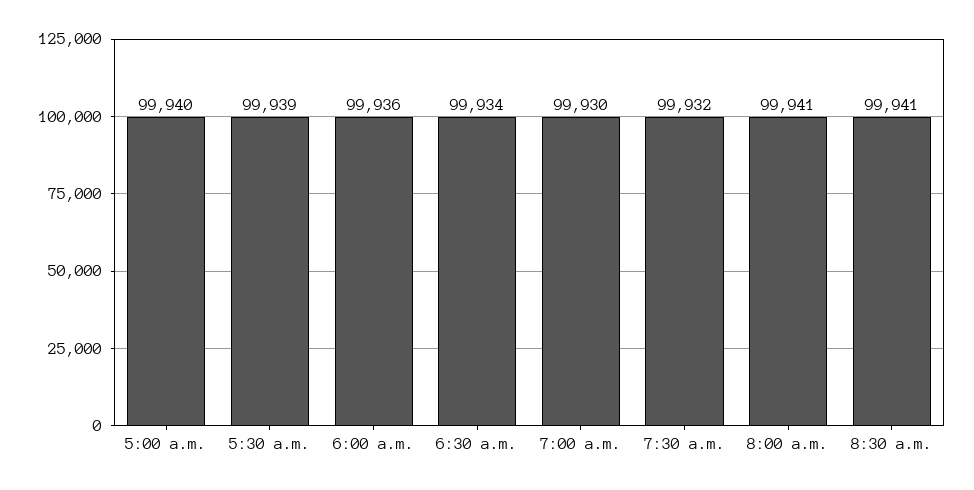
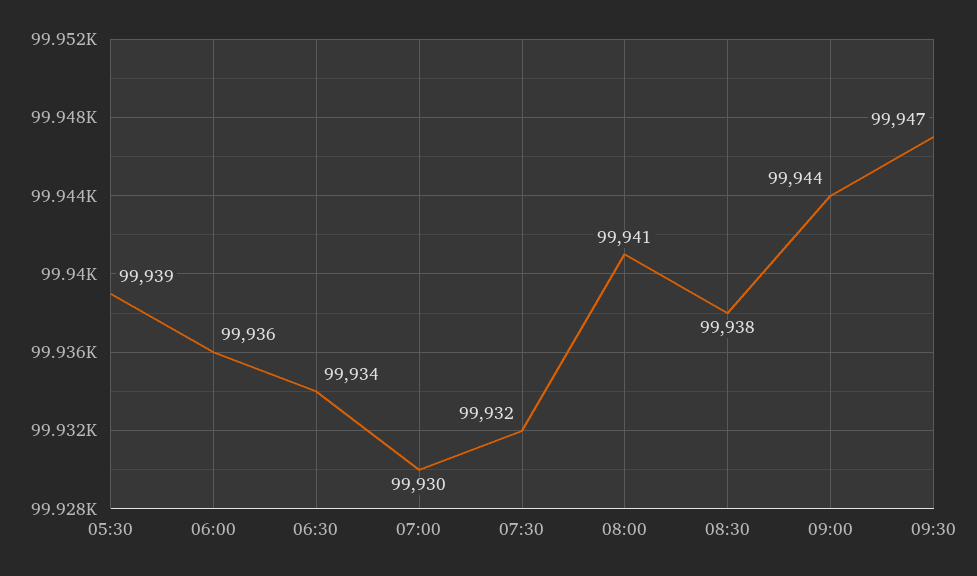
5:00 a.m.: 99940 -> none
8:30 a.m.: 99941 -> 99938
09:00: none -> 99944
09:30: none -> 99947

